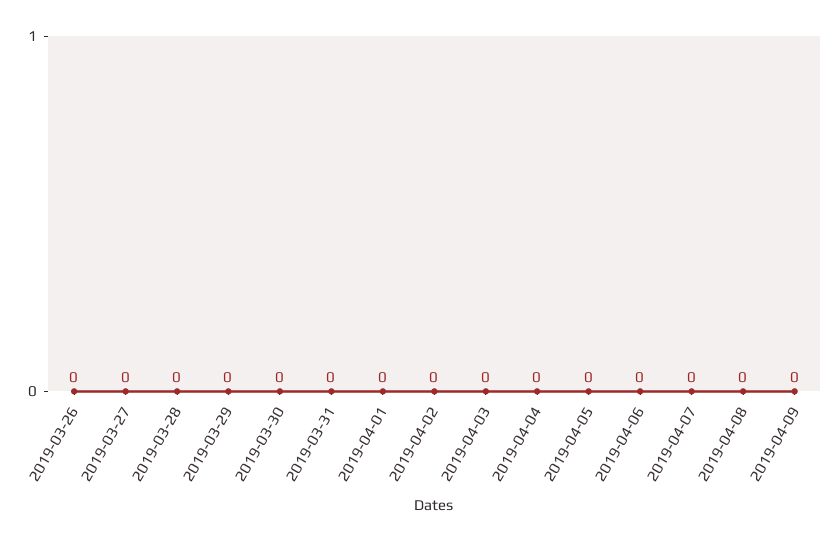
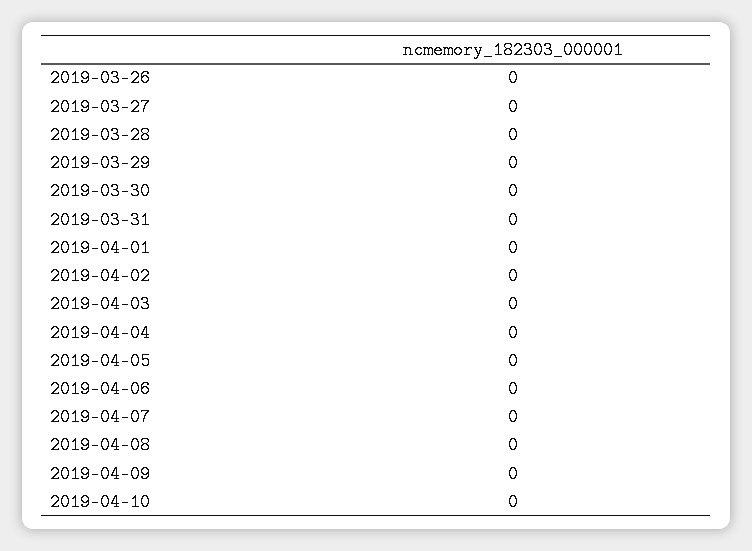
2019-04-10: none -> 0

